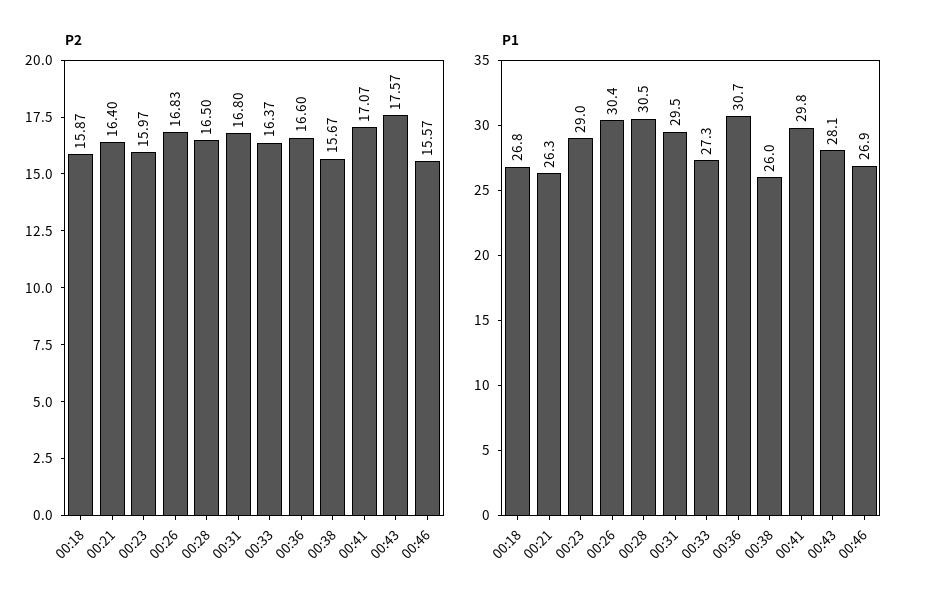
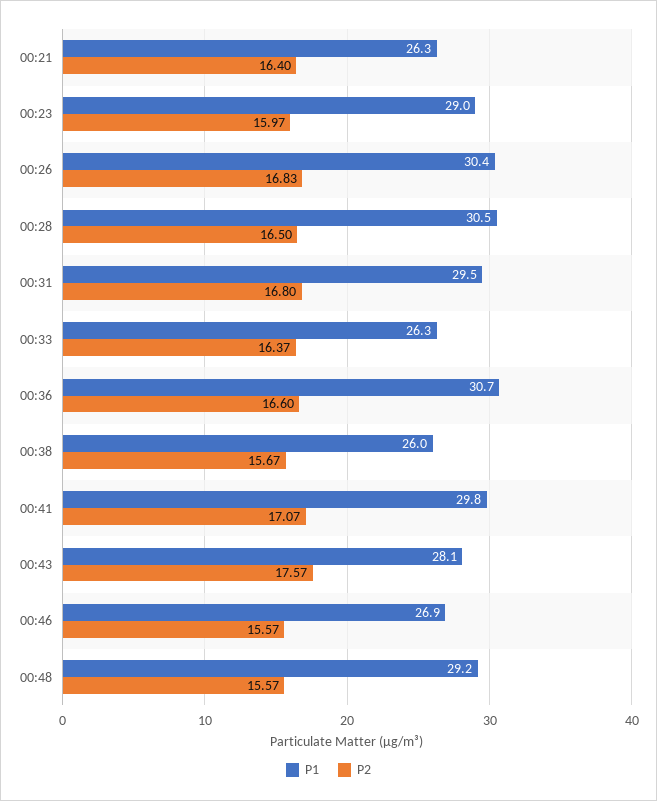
P2, 00:18: 15.87 -> none
P1, 00:18: 26.8 -> none
P1, 00:33: 27.3 -> 26.3
P1, 00:48: none -> 29.2
P2, 00:48: none -> 15.57

